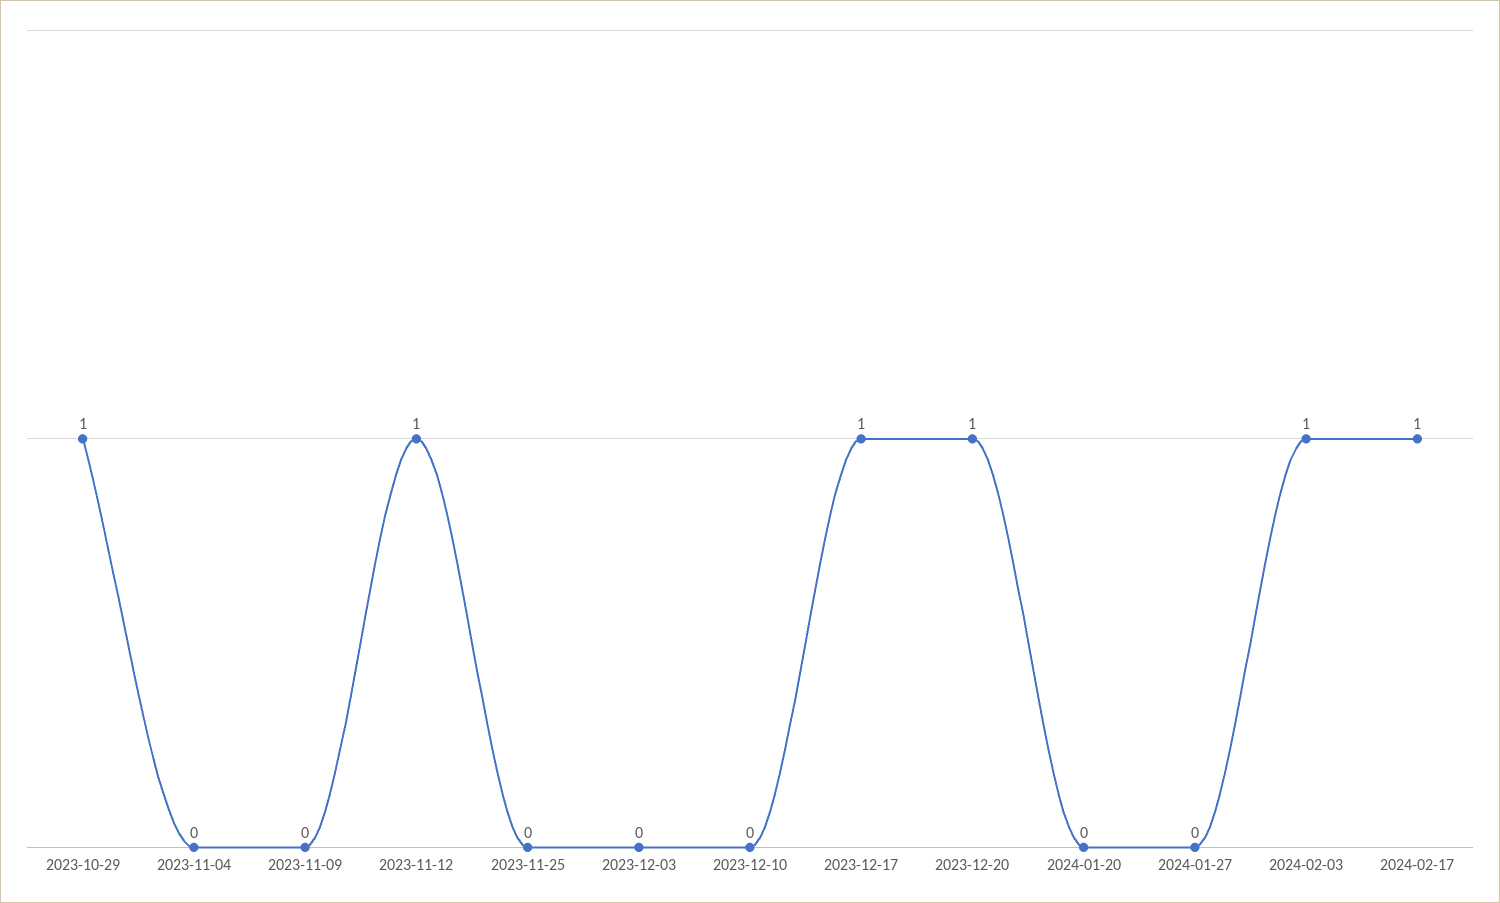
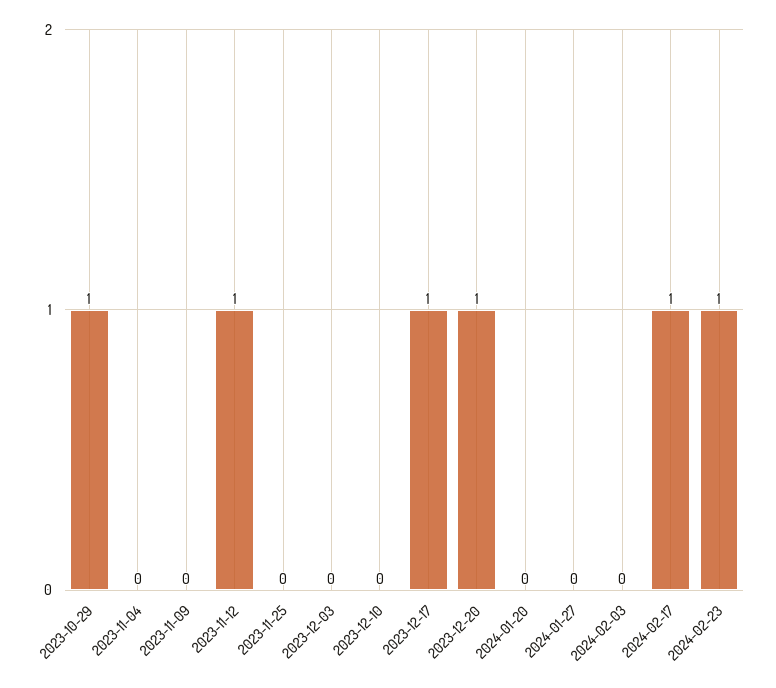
2024-02-03: 1 -> 0
2024-02-23: none -> 1

